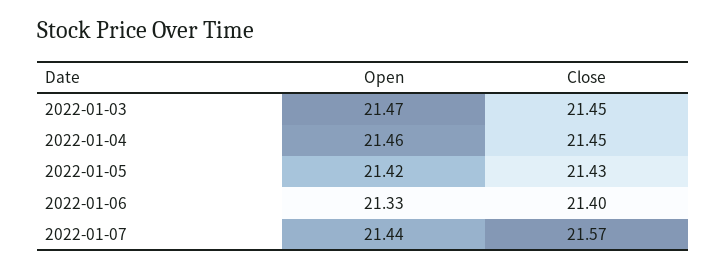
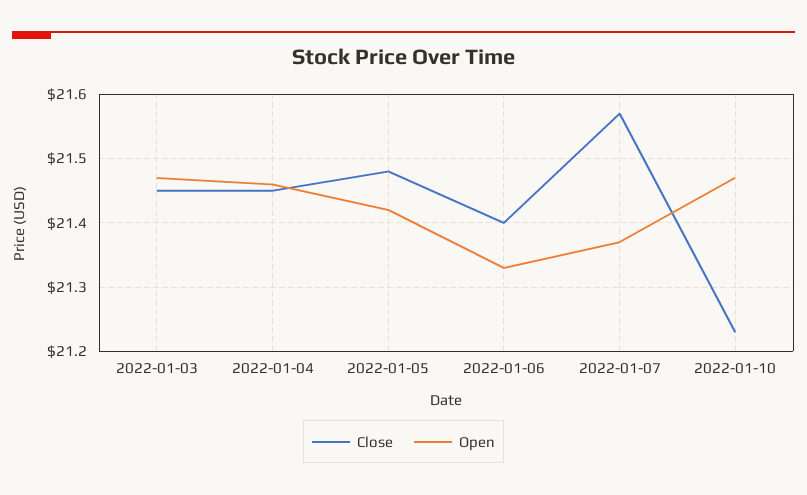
Close, 2022-01-05: 21.43 -> 21.48
Open, 2022-01-07: 21.44 -> 21.37
Close, 2022-01-10: none -> 21.23
Open, 2022-01-10: none -> 21.47

